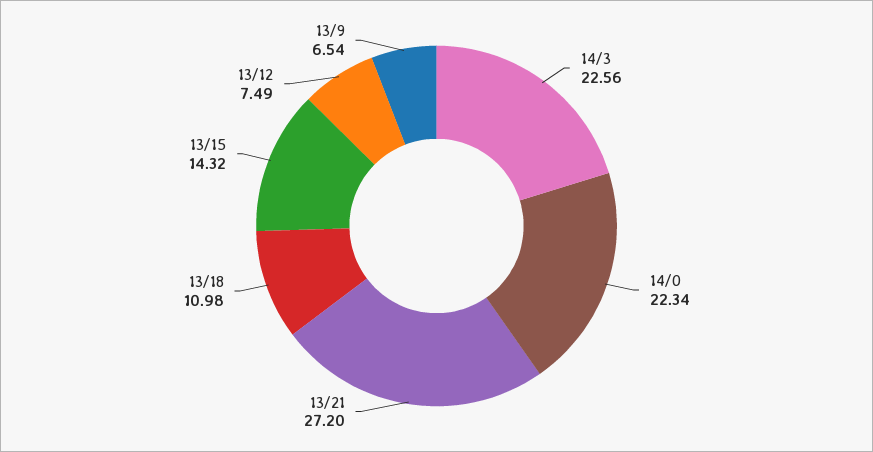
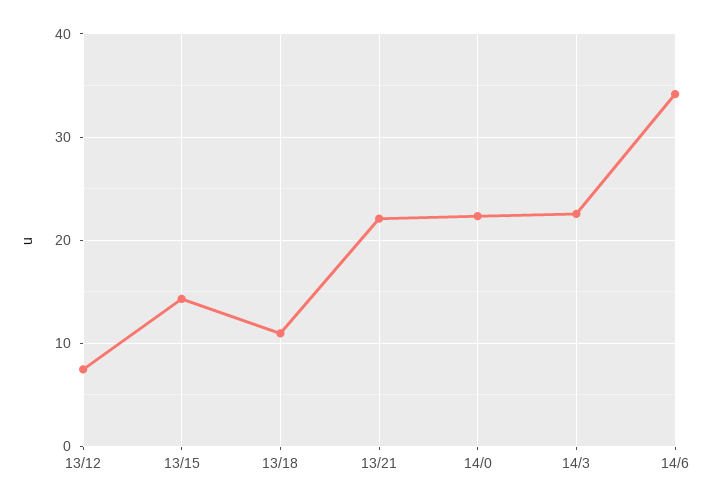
13/21: 27.2 -> 22
13/9: 6.54 -> none
14/6: none -> 34

